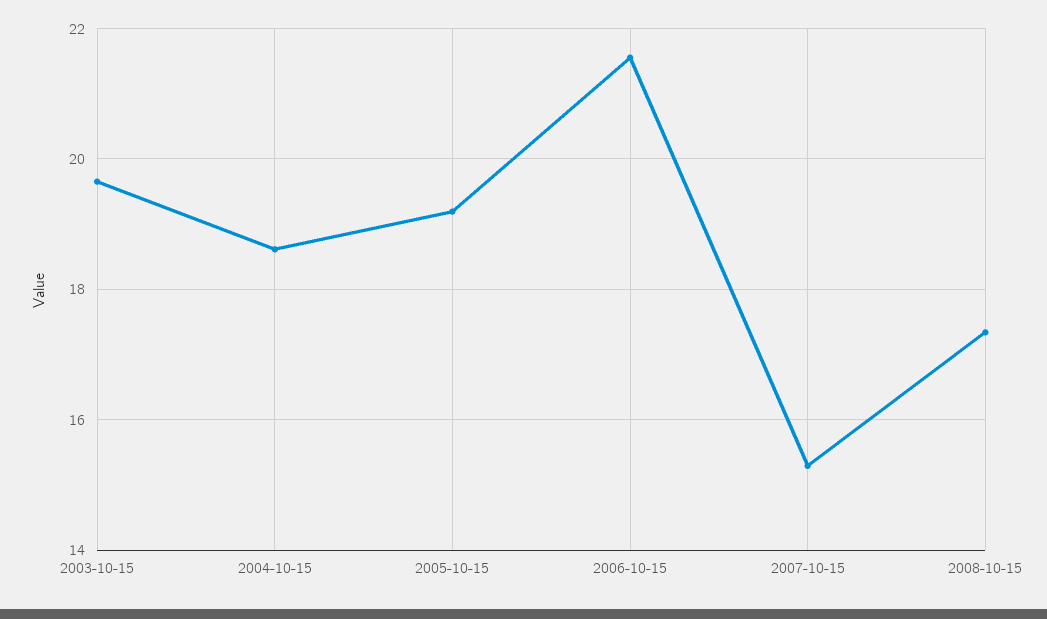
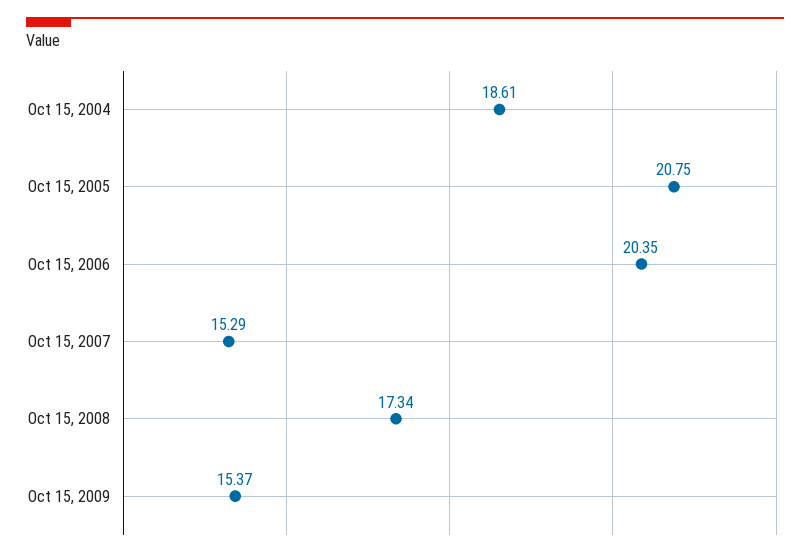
2003-10-15: 19.6 -> none
2005-10-15: 19.2 -> 20.75
2006-10-15: 21.6 -> 20.35
Oct 15, 2009: none -> 15.37

